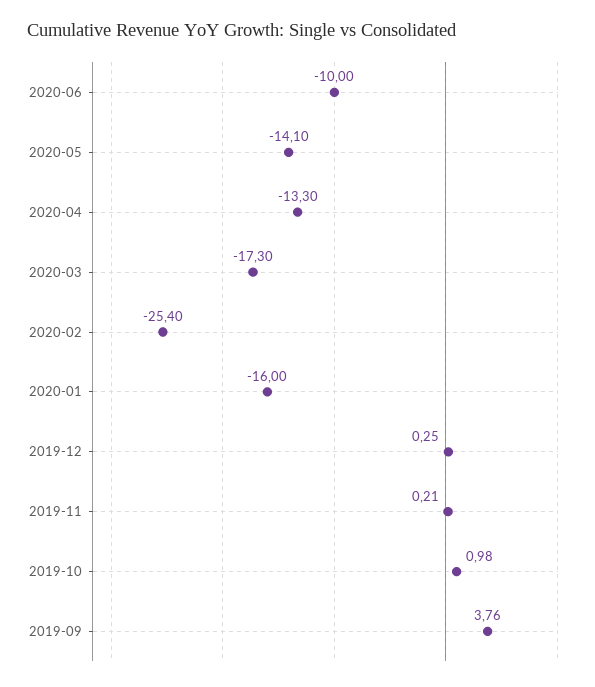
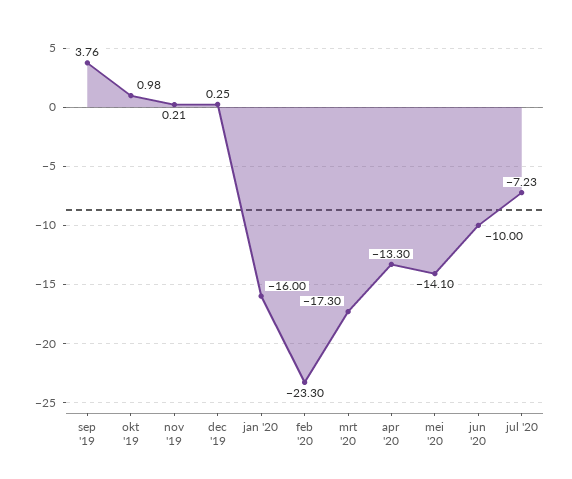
2020-02: -25.4 -> -23.3
jul '20: none -> -7.23

